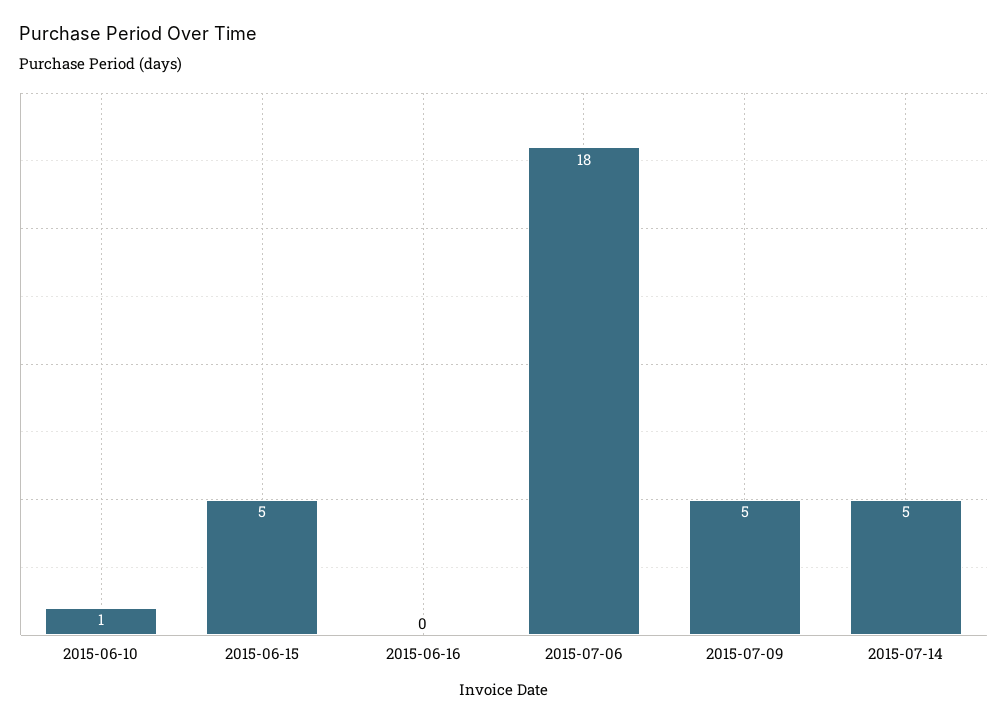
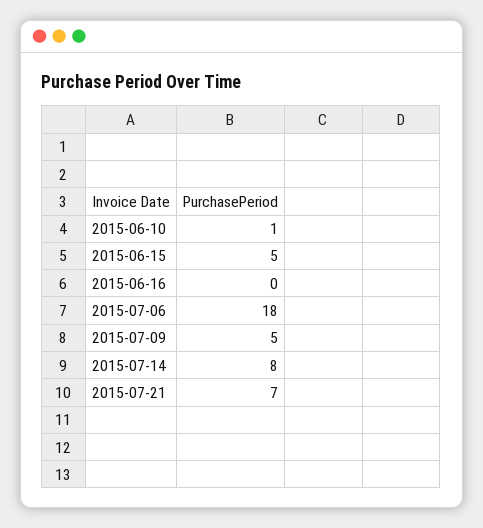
2015-07-14: 5 -> 8
2015-07-21: none -> 7

